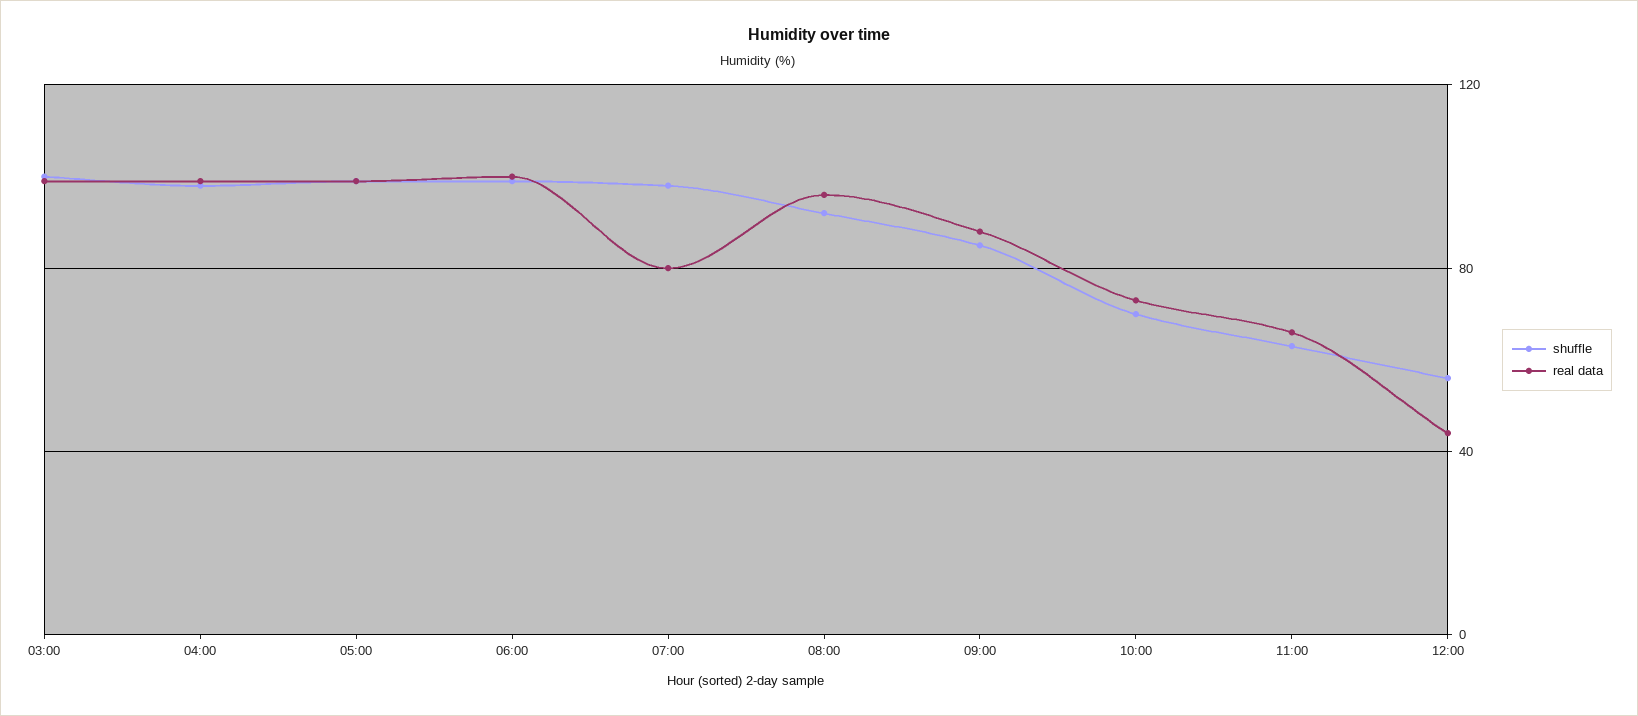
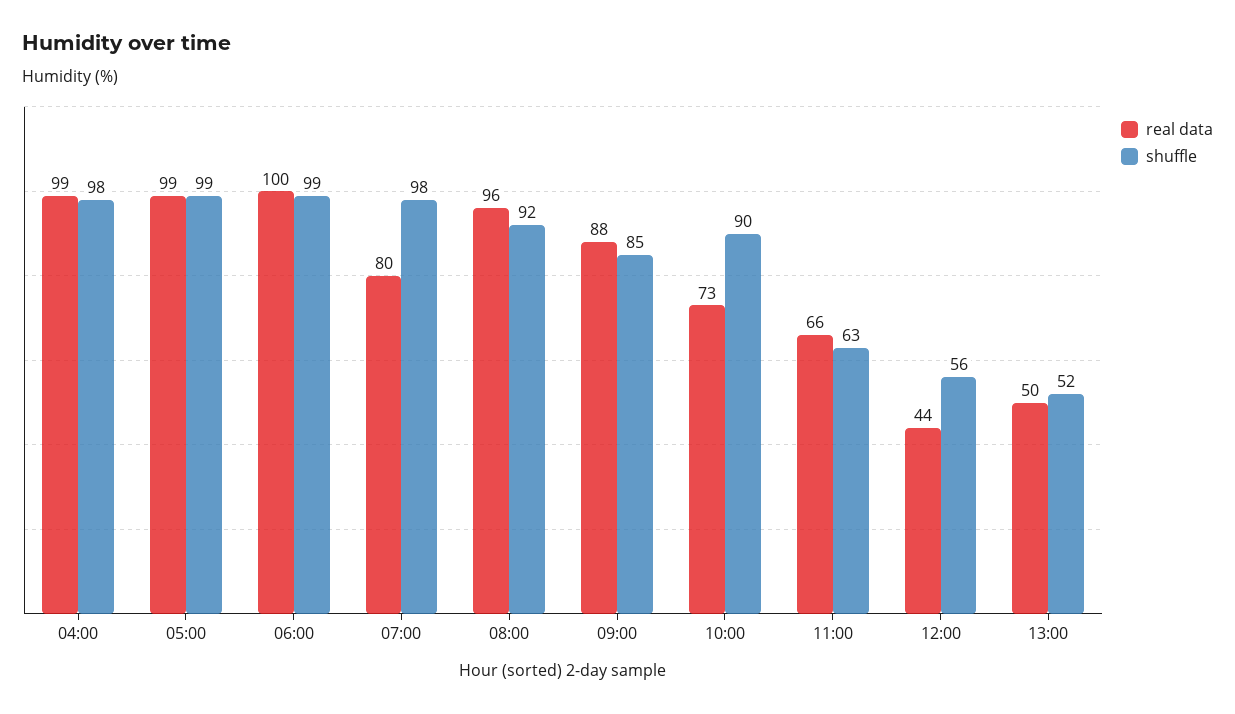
shuffle, 03:00: 100 -> none
real data, 03:00: 100 -> none
shuffle, 10:00: 70 -> 90
real data, 13:00: none -> 50
shuffle, 13:00: none -> 52

